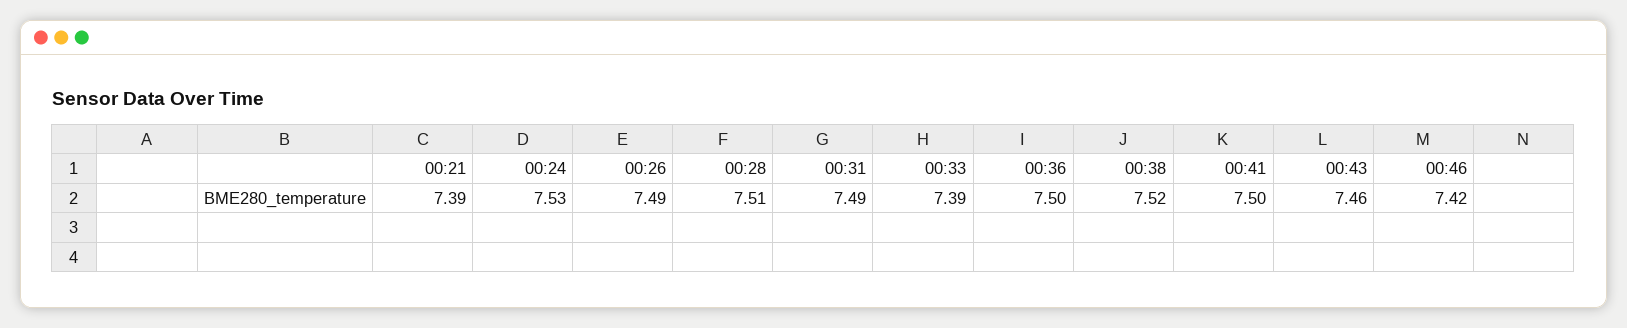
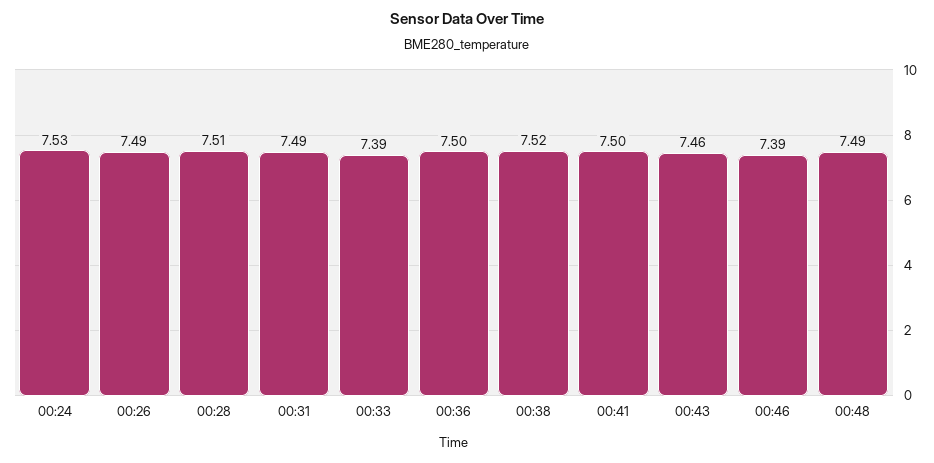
00:21: 7.39 -> none
00:46: 7.42 -> 7.39
00:48: none -> 7.49

